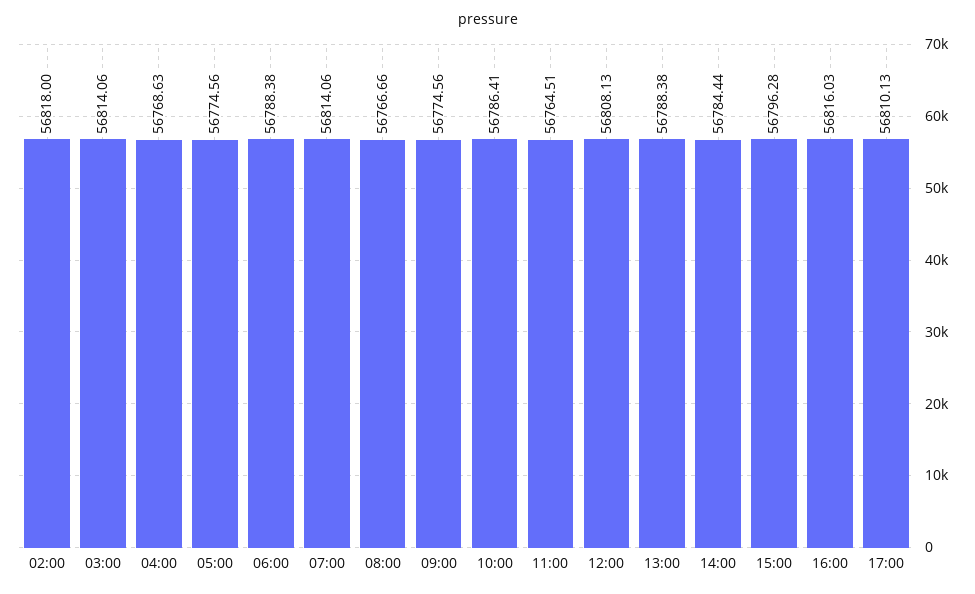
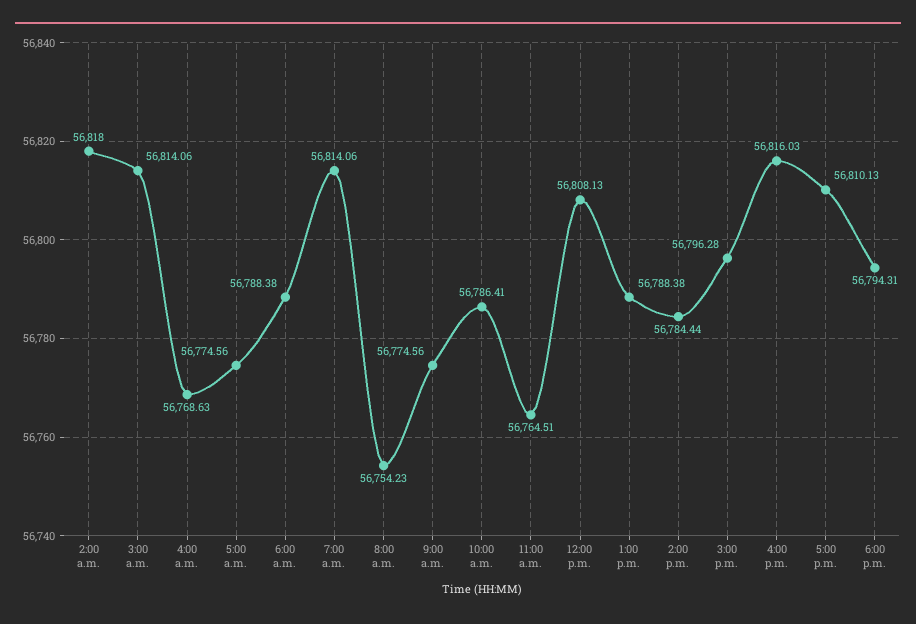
08:00: 56766.66 -> 56754.23
6:00 p.m.: none -> 56794.31

